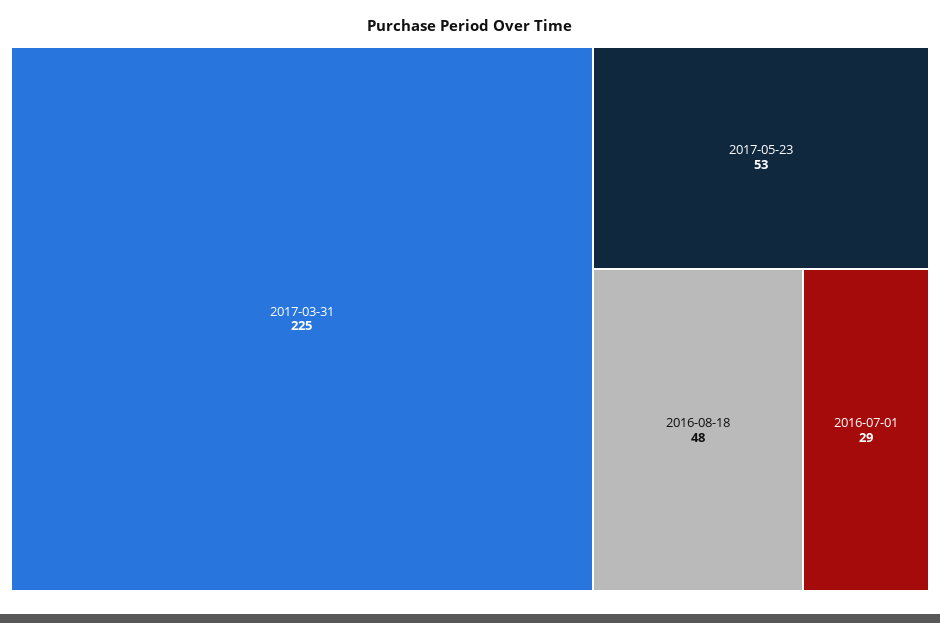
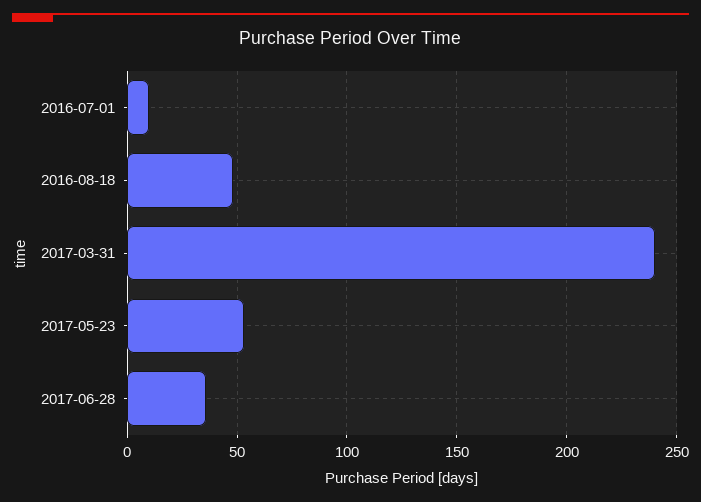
2017-03-31: 225 -> 240
2016-07-01: 29 -> 10
2017-06-28: none -> 35

